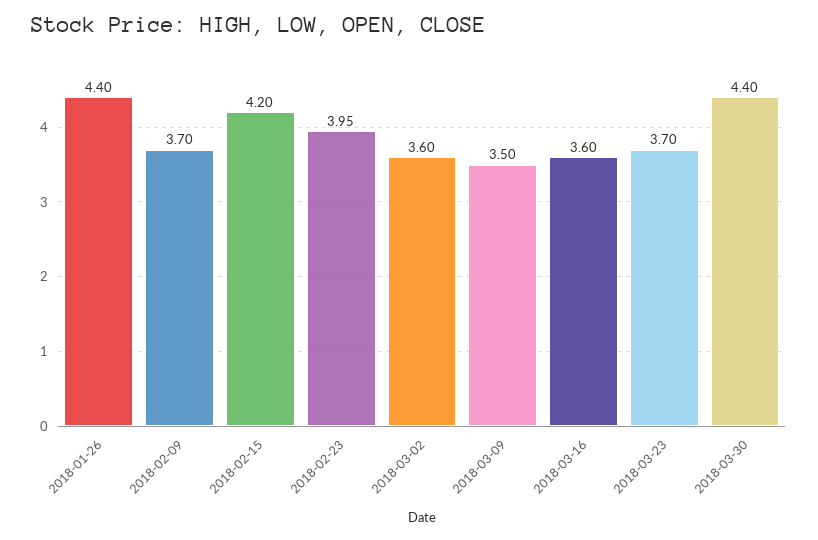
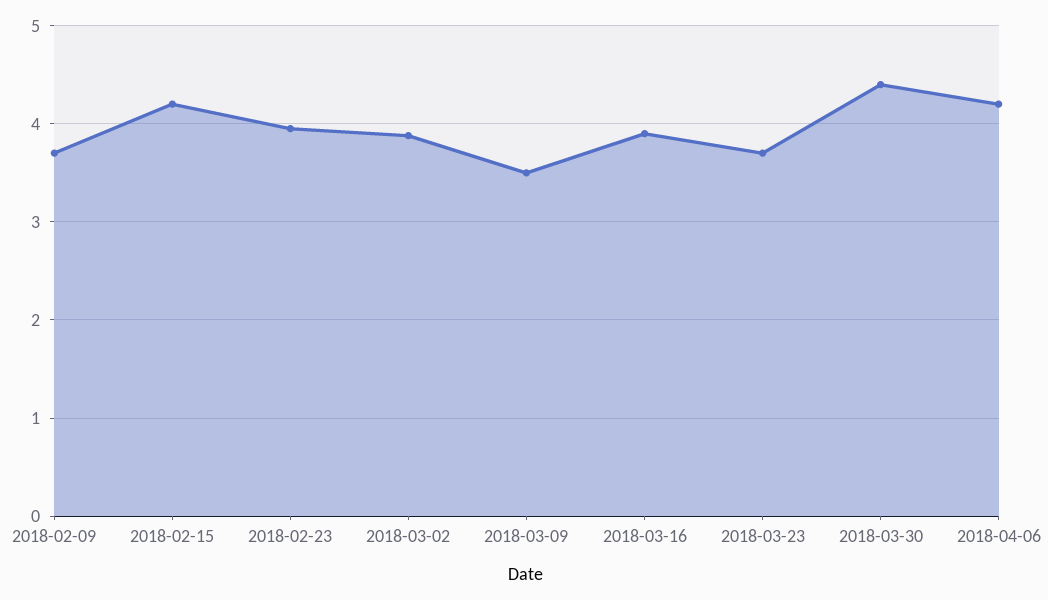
2018-01-26: 4.4 -> none
2018-03-02: 3.6 -> 3.9
2018-03-16: 3.6 -> 3.9
2018-04-06: none -> 4.2

